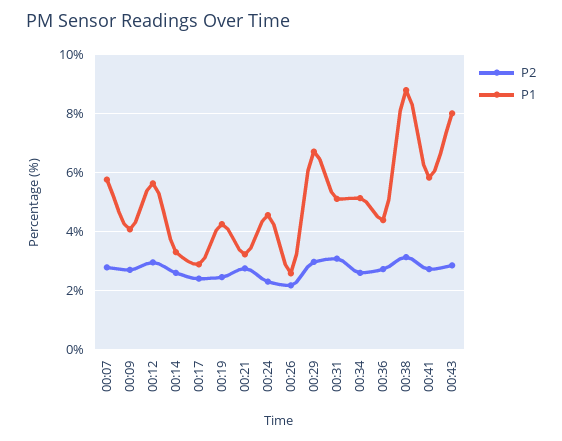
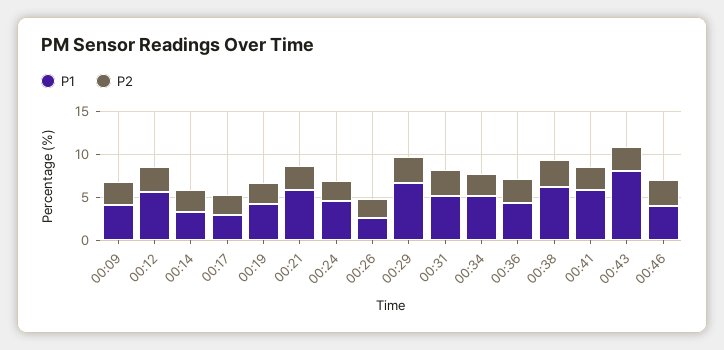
P2, 00:07: 2.75 -> none
P1, 00:07: 5.75 -> none
P1, 00:21: 3.25 -> 6
P1, 00:38: 8.75 -> 6
P1, 00:46: none -> 4
P2, 00:46: none -> 3

